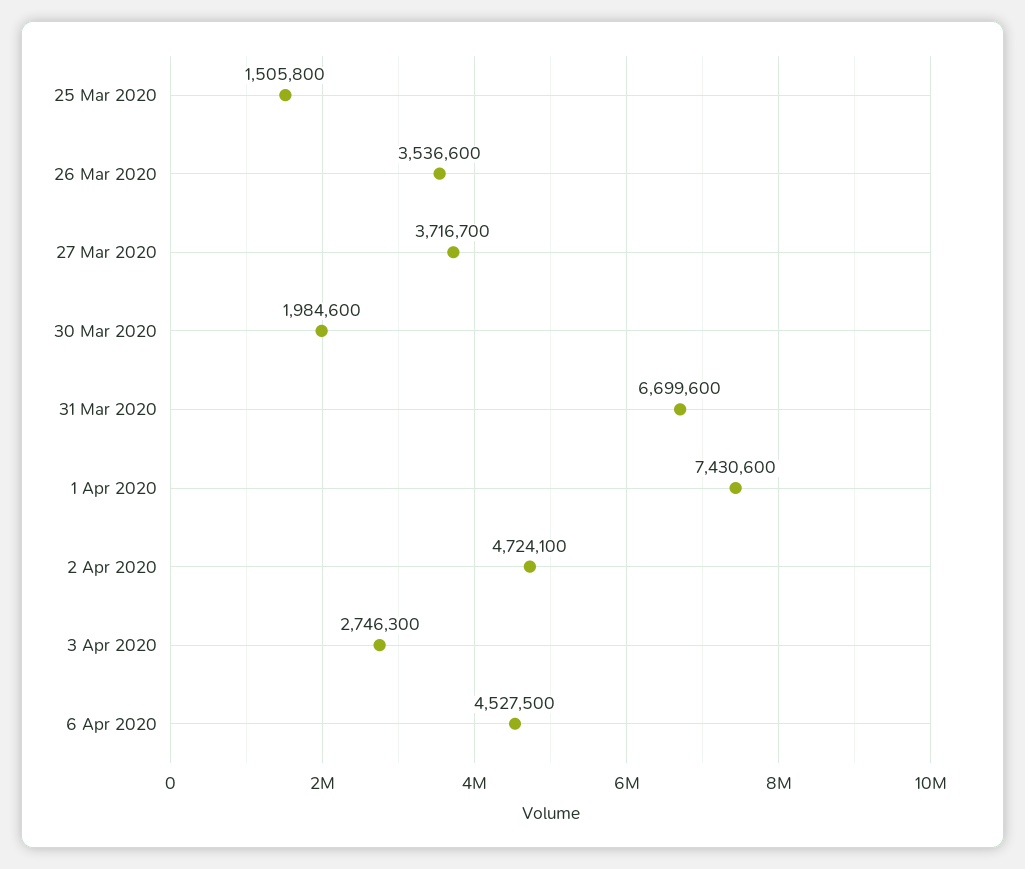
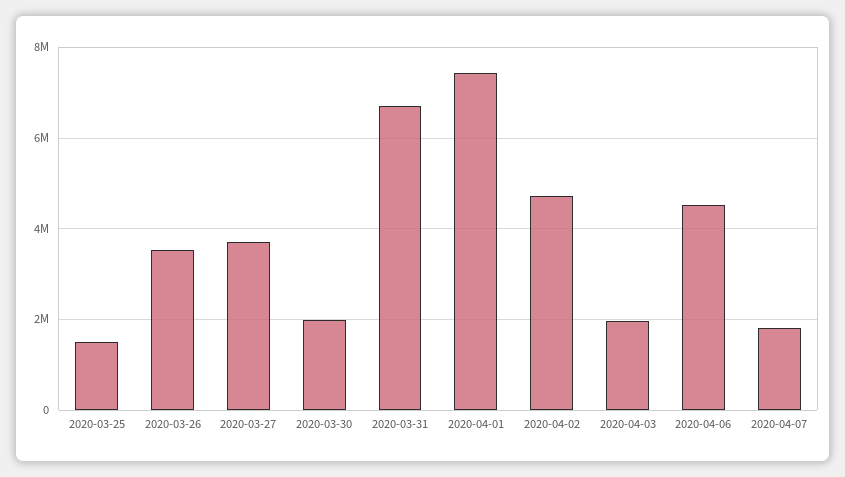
3 Apr 2020: 2746300 -> 2000000
2020-04-07: none -> 1800000

